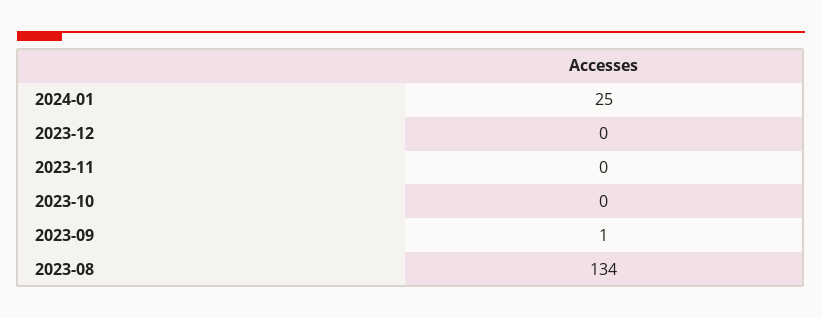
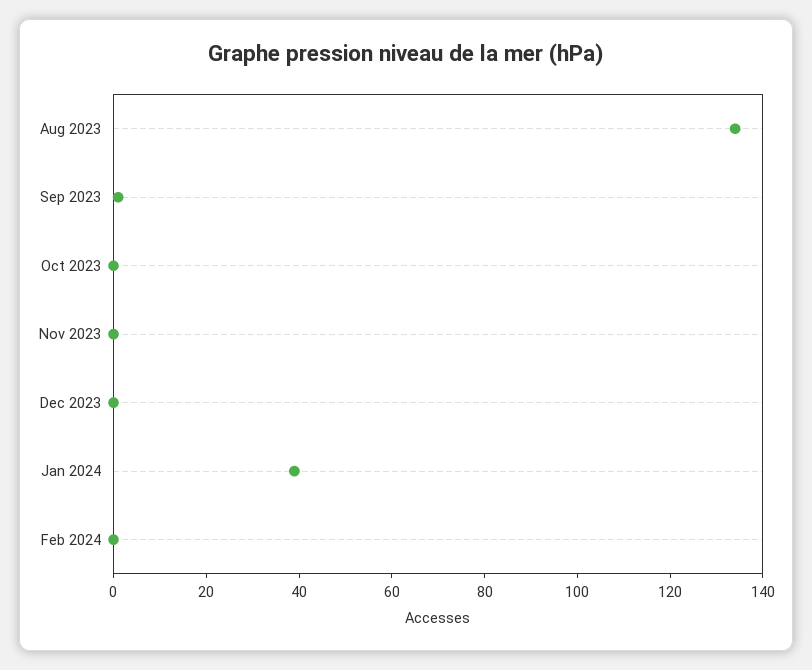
2024-01: 25 -> 40
Feb 2024: none -> 0

